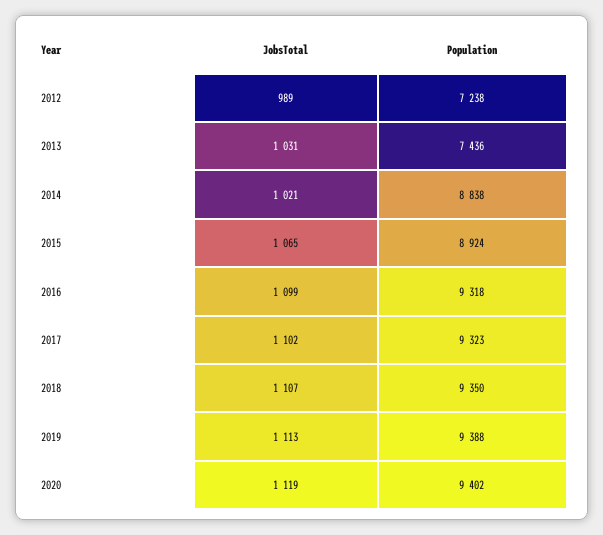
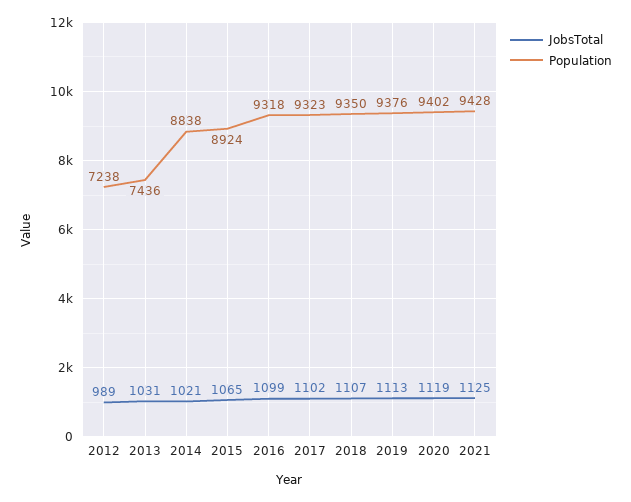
Population, 2019: 9388 -> 9376
JobsTotal, 2021: none -> 1125
Population, 2021: none -> 9428

